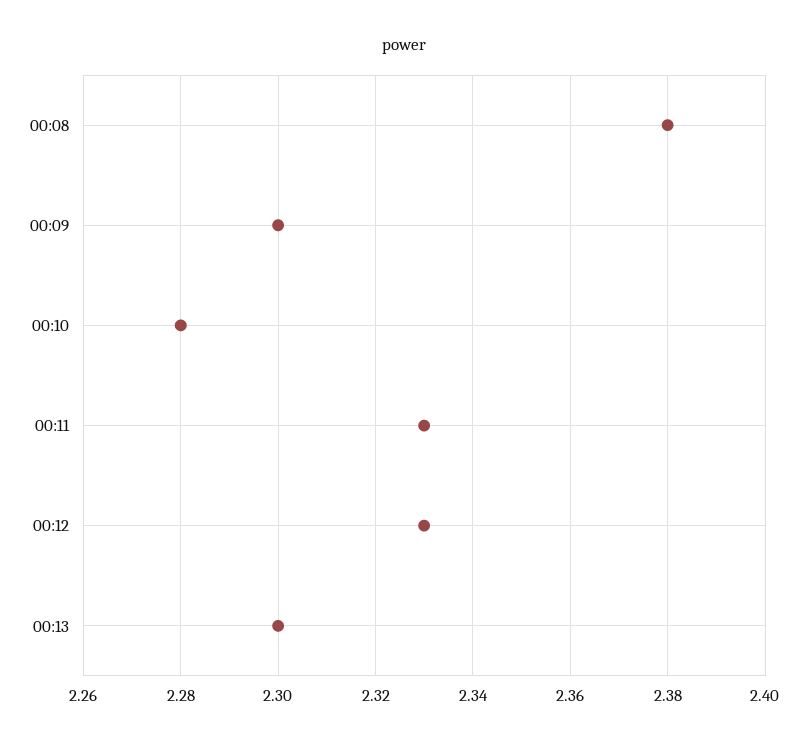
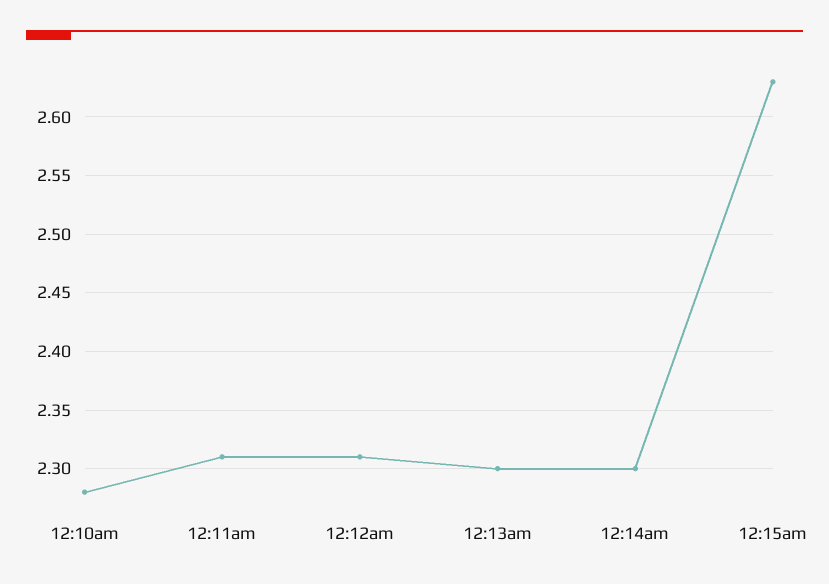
00:08: 2.38 -> none
00:09: 2.3 -> none
00:11: 2.33 -> 2.31
00:12: 2.33 -> 2.31
12:14am: none -> 2.3
12:15am: none -> 2.63

